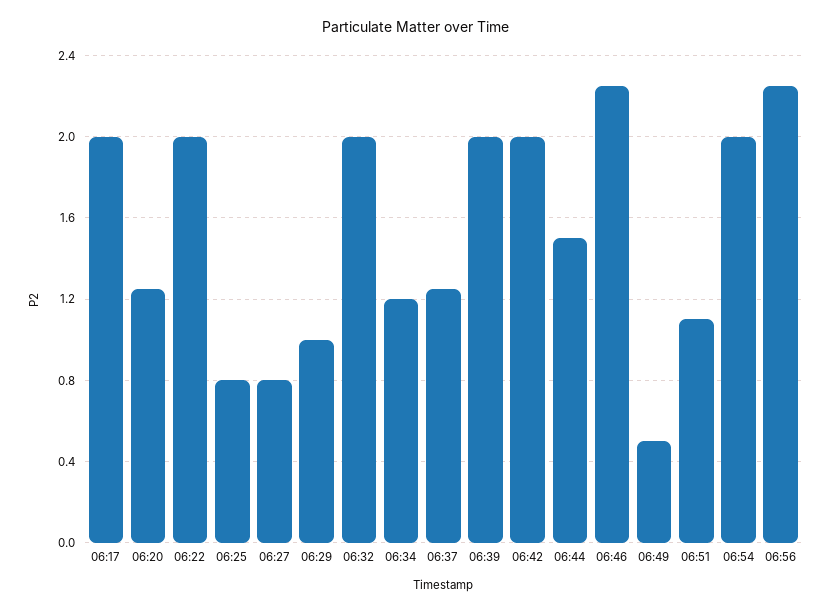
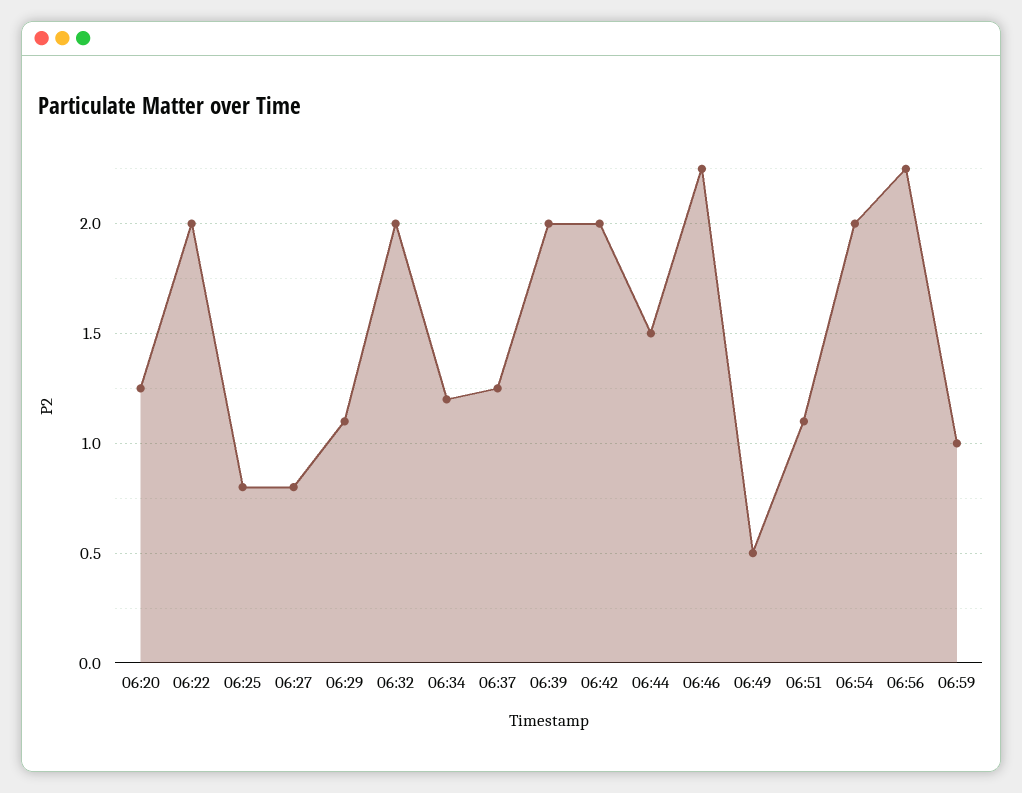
06:17: 2 -> none
06:29: 1 -> 1.1
06:59: none -> 1

